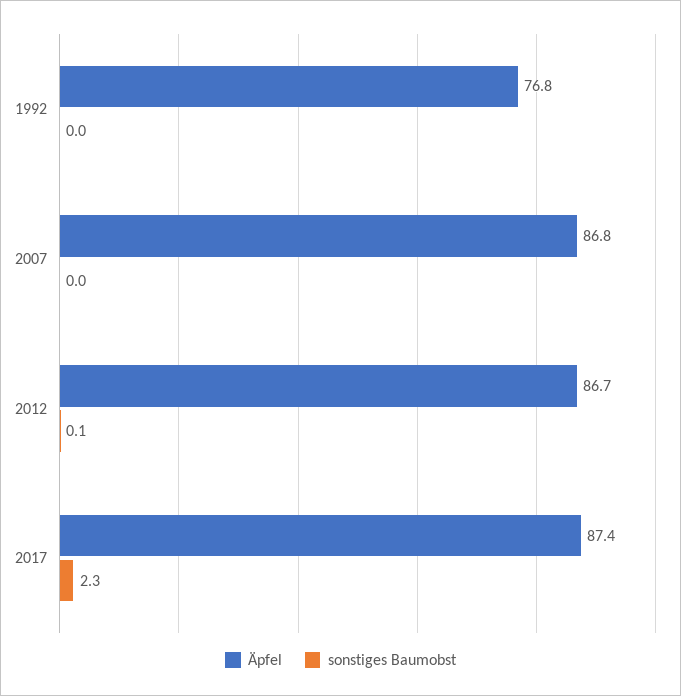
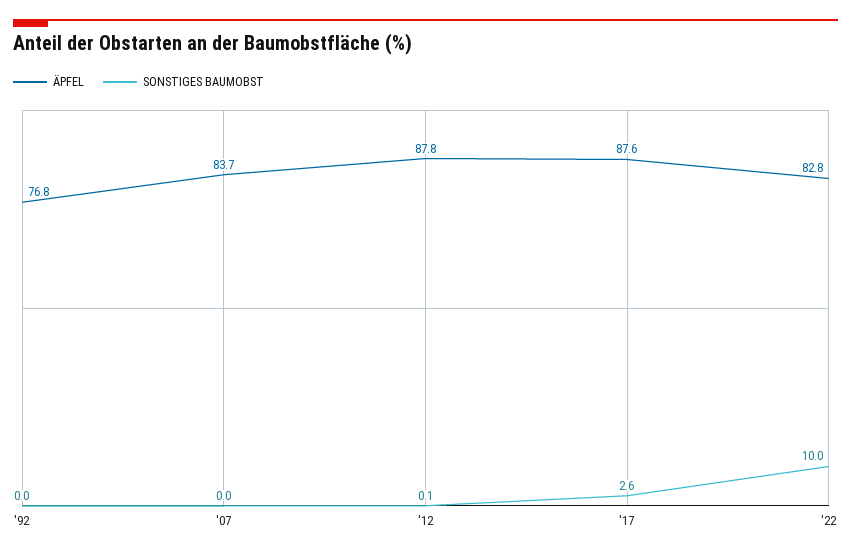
Äpfel, 2007: 86.8 -> 83.7
Äpfel, 2012: 86.7 -> 87.8
Äpfel, 2017: 87.4 -> 87.6
sonstiges Baumobst, 2017: 2.3 -> 2.6
Äpfel, '22: none -> 82.8
sonstiges Baumobst, '22: none -> 10

